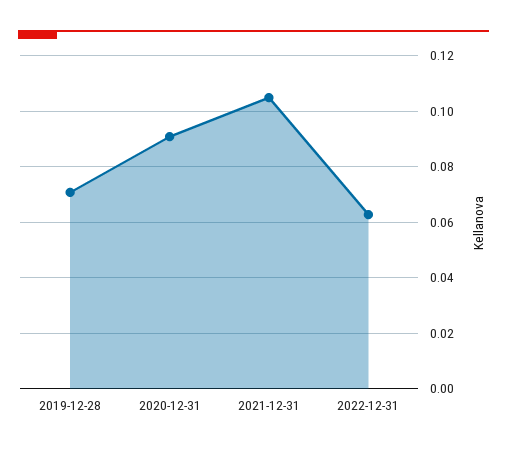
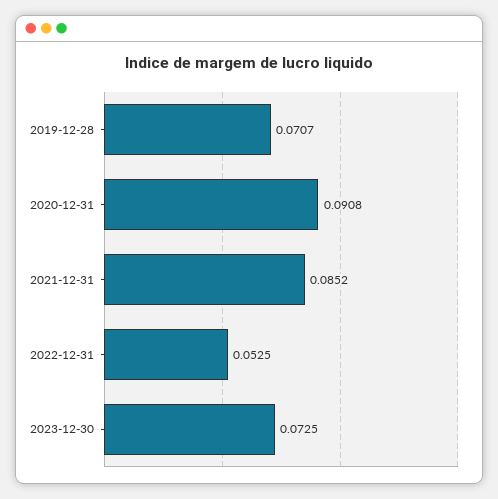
2021-12-31: 0.105 -> 0.0852
2022-12-31: 0.0625 -> 0.0525
2023-12-30: none -> 0.0725

